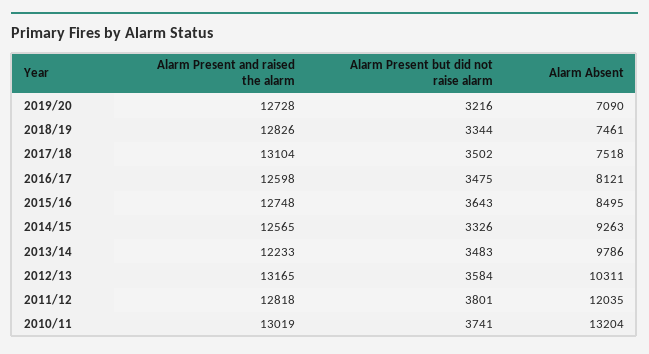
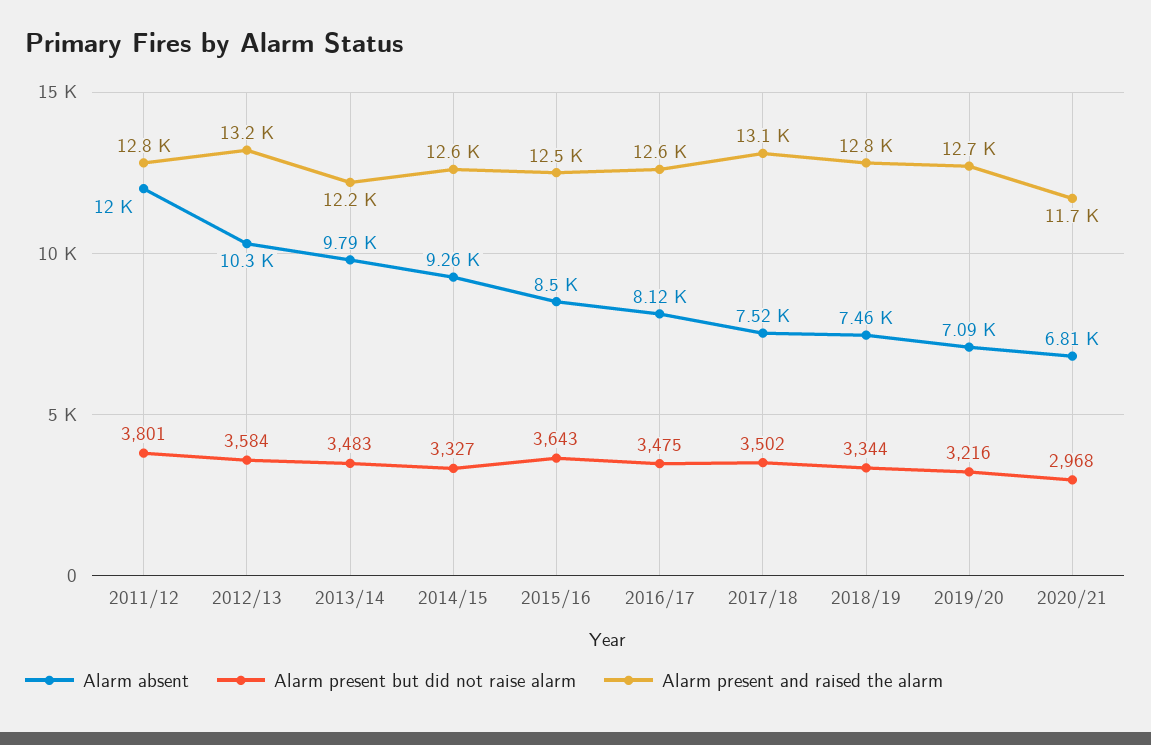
Alarm Present and raised the alarm, 2015/16: 12748 -> 12500
Alarm Present but did not raise alarm, 2014/15: 3326 -> 3327
Alarm Present and raised the alarm, 2010/11: 13019 -> none
Alarm Present but did not raise alarm, 2010/11: 3741 -> none
Alarm Absent, 2010/11: 13204 -> none
Alarm Absent, 2020/21: none -> 6810
Alarm Present but did not raise alarm, 2020/21: none -> 2968
Alarm Present and raised the alarm, 2020/21: none -> 11700

